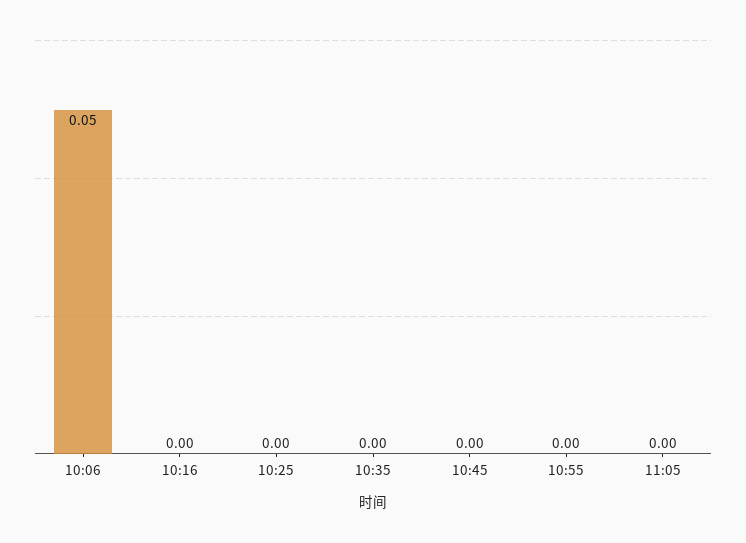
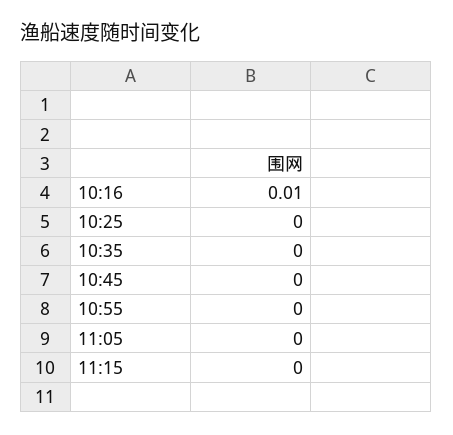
10:06: 0.05 -> none
10:16: 0 -> 0.01
11:15: none -> 0

